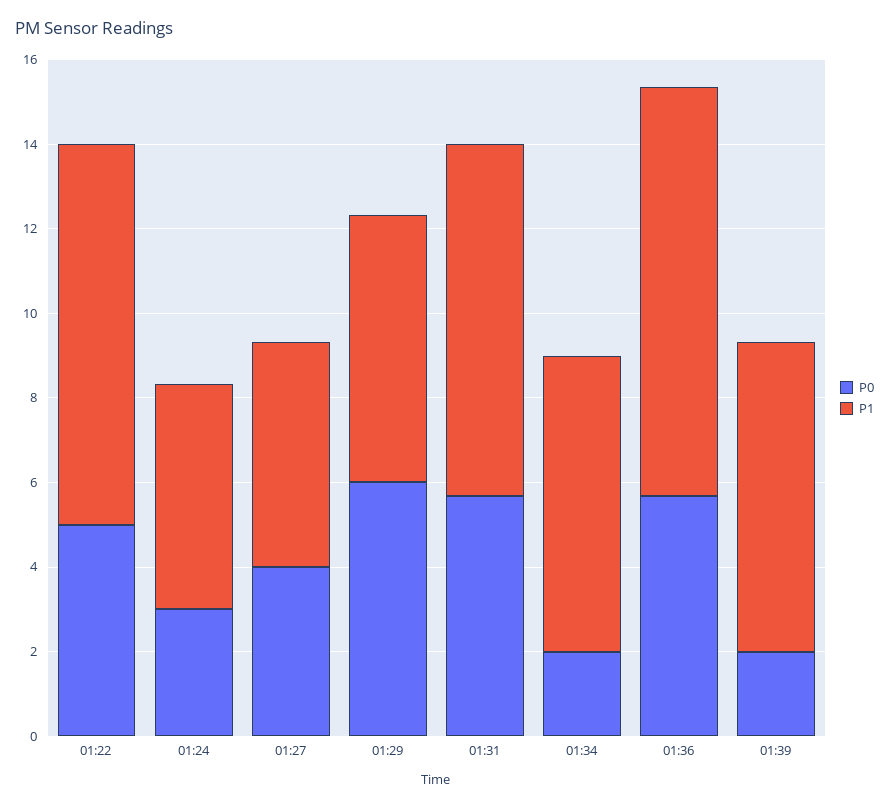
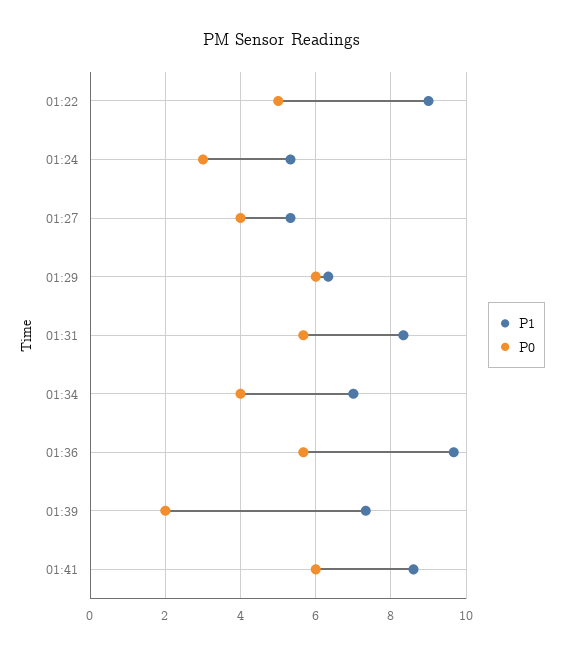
P0, 01:34: 2 -> 4
P1, 01:41: none -> 8.6
P0, 01:41: none -> 6

